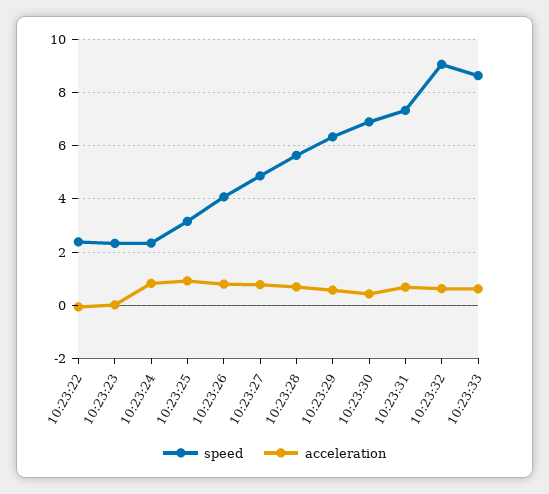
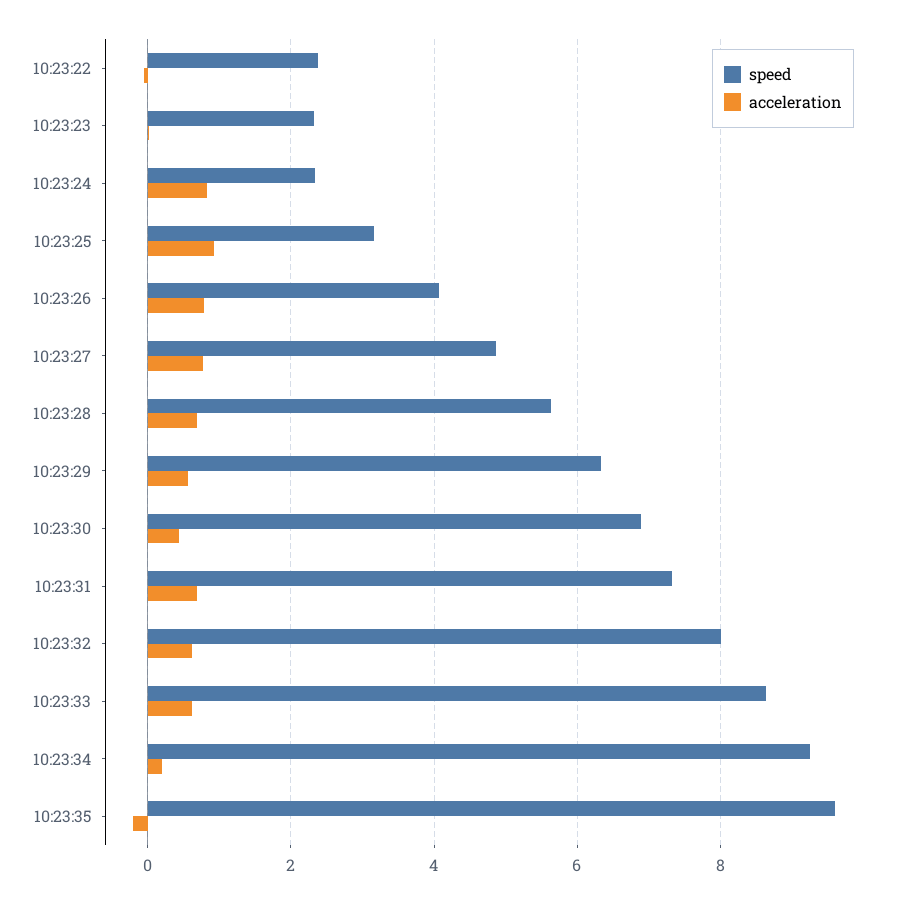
speed, 10:23:32: 9 -> 8
speed, 10:23:34: none -> 9.2
acceleration, 10:23:34: none -> 0.2
speed, 10:23:35: none -> 9.6
acceleration, 10:23:35: none -> -0.2

